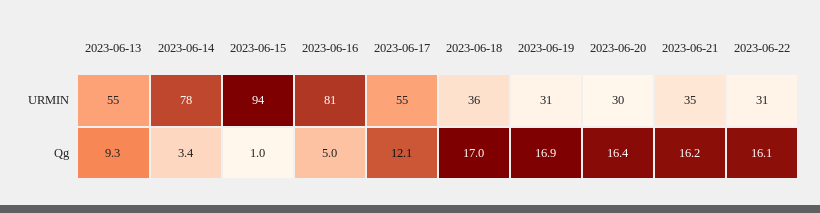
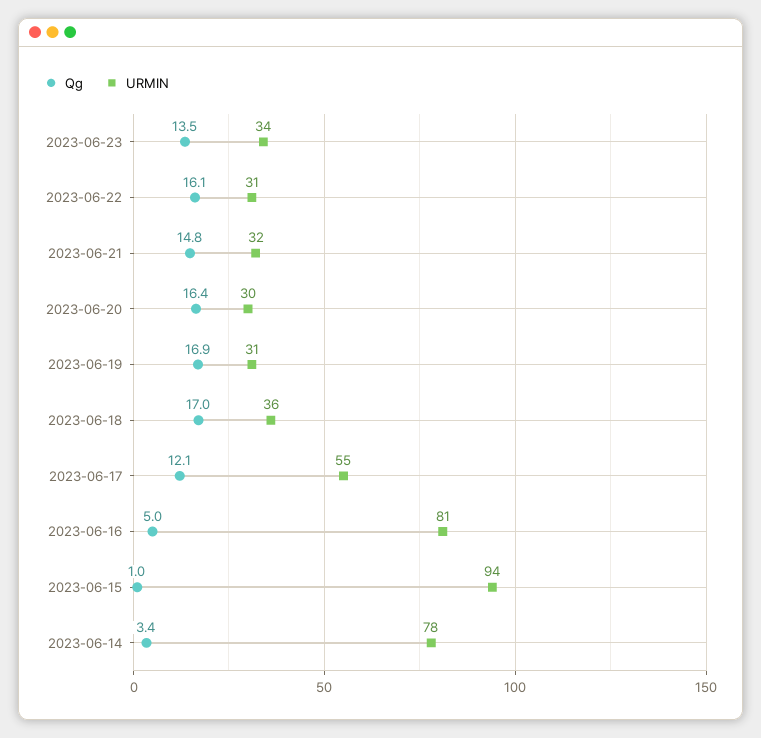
URMIN, 2023-06-13: 55 -> none
URMIN, 2023-06-21: 35 -> 32
Qg, 2023-06-13: 9.3 -> none
Qg, 2023-06-21: 16.2 -> 14.8
Qg, 2023-06-23: none -> 13.5
URMIN, 2023-06-23: none -> 34

